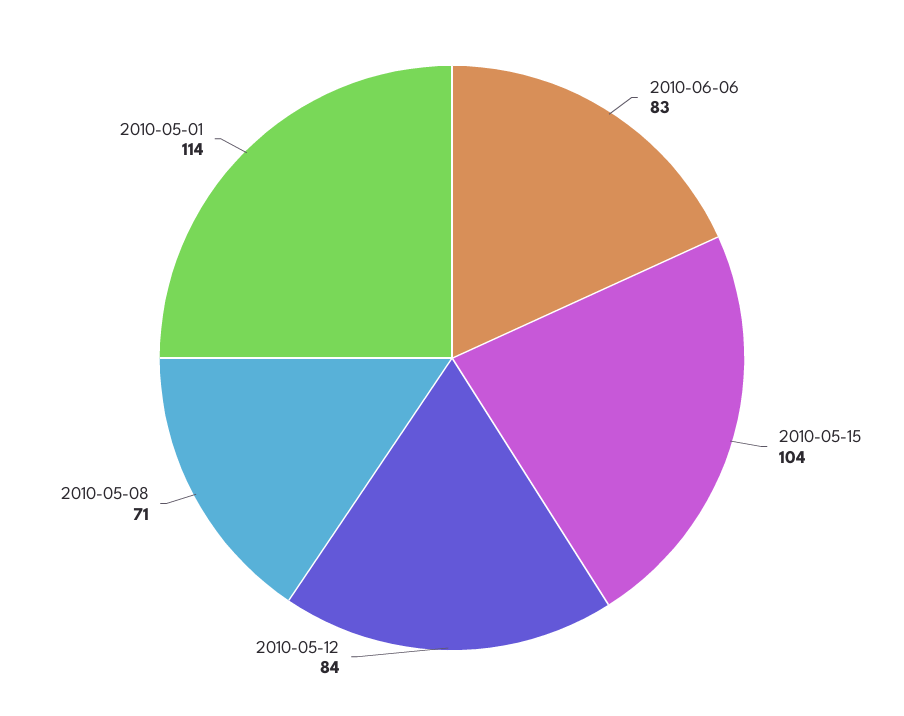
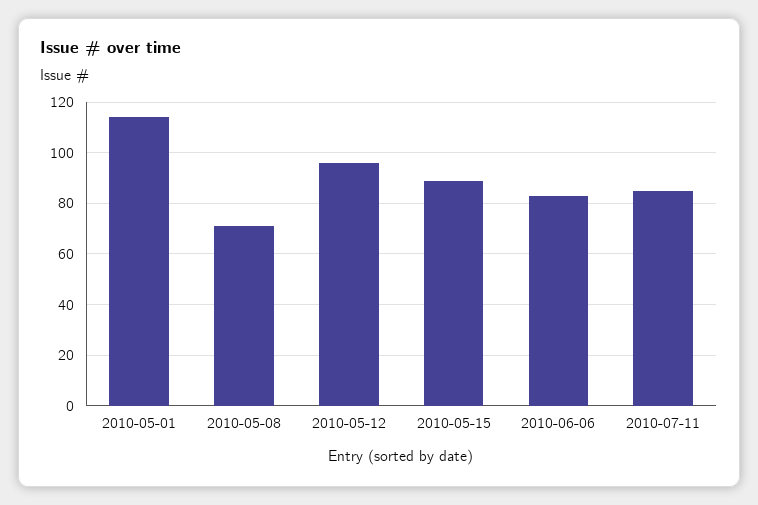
2010-05-15: 104 -> 90
2010-05-12: 84 -> 95
2010-07-11: none -> 85

